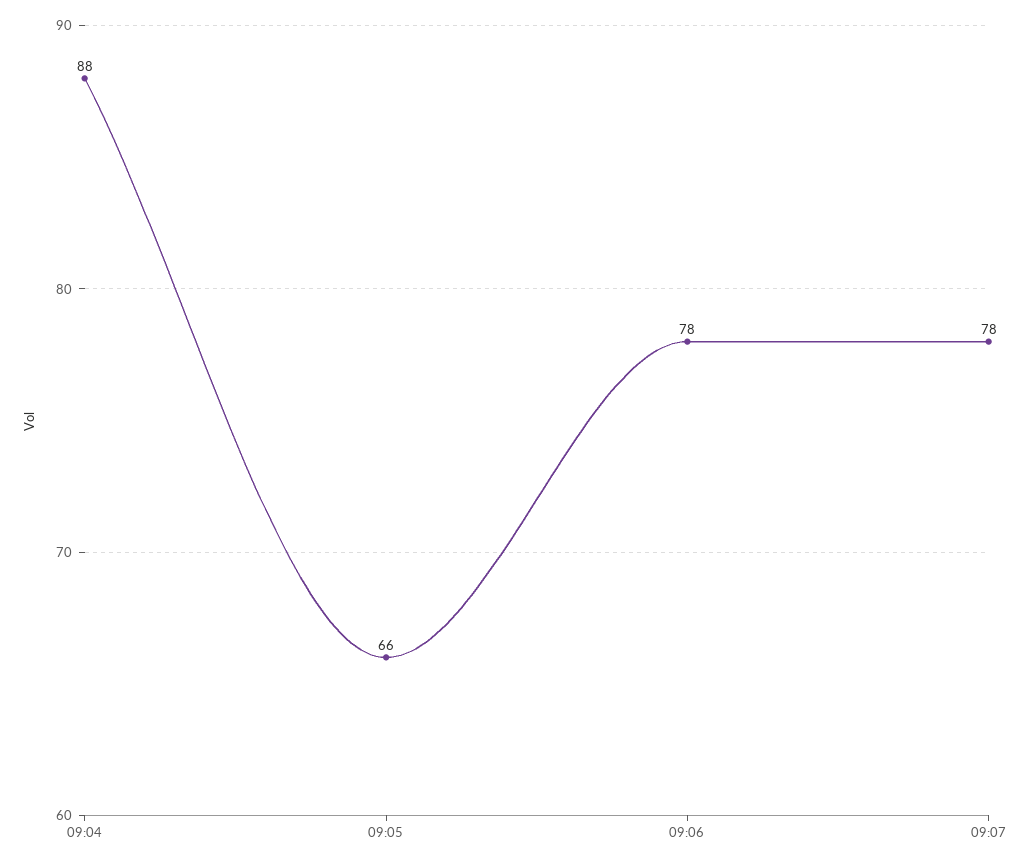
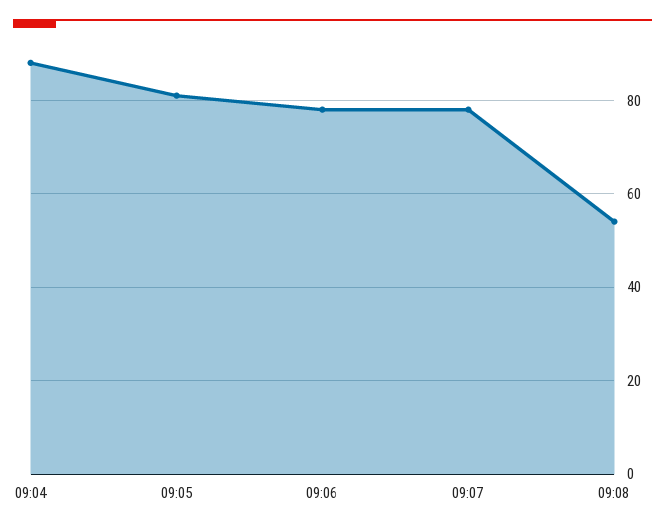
09:05: 66 -> 80
09:08: none -> 55

